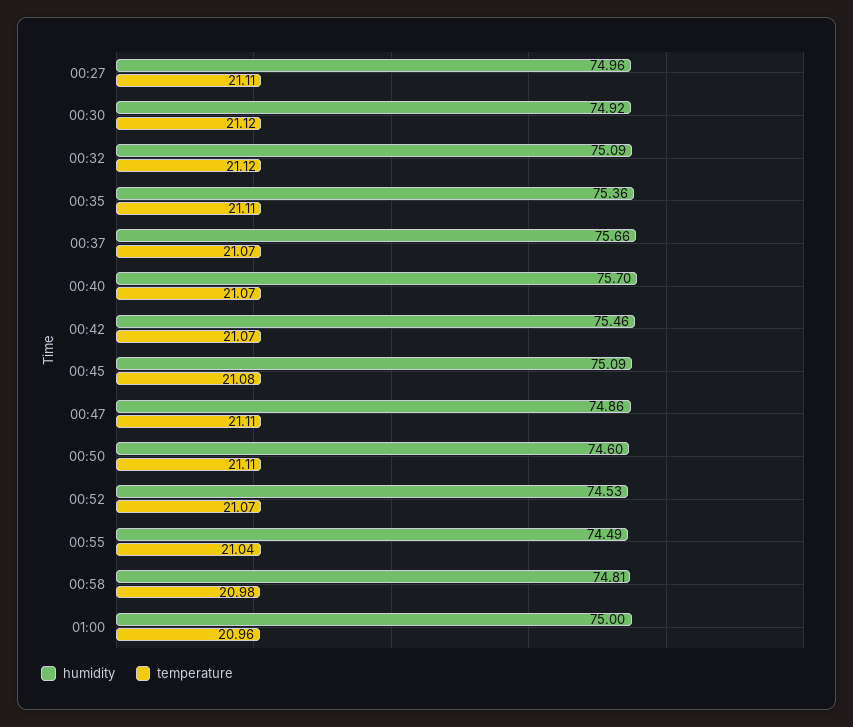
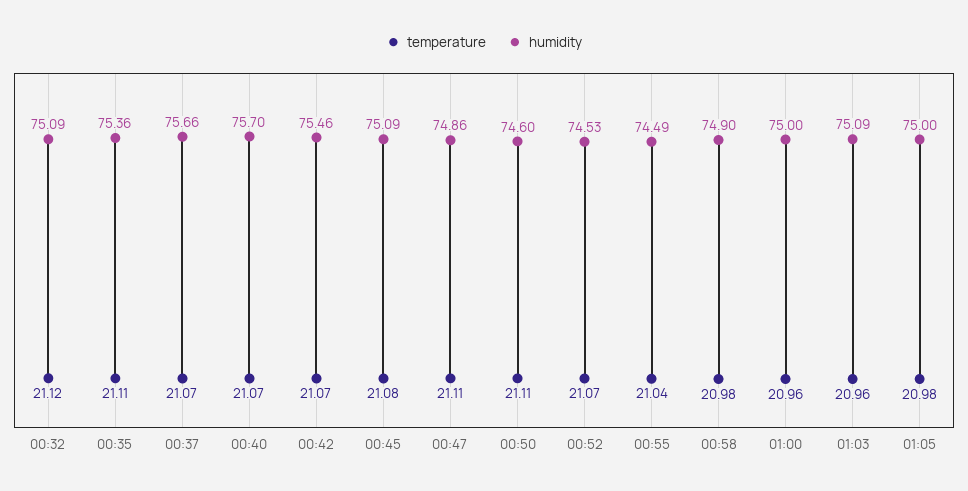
humidity, 00:27: 74.96 -> none
temperature, 00:27: 21.11 -> none
humidity, 00:30: 74.92 -> none
temperature, 00:30: 21.12 -> none
humidity, 00:58: 74.81 -> 74.9
temperature, 01:03: none -> 20.96
humidity, 01:03: none -> 75.09
temperature, 01:05: none -> 20.98
humidity, 01:05: none -> 75

